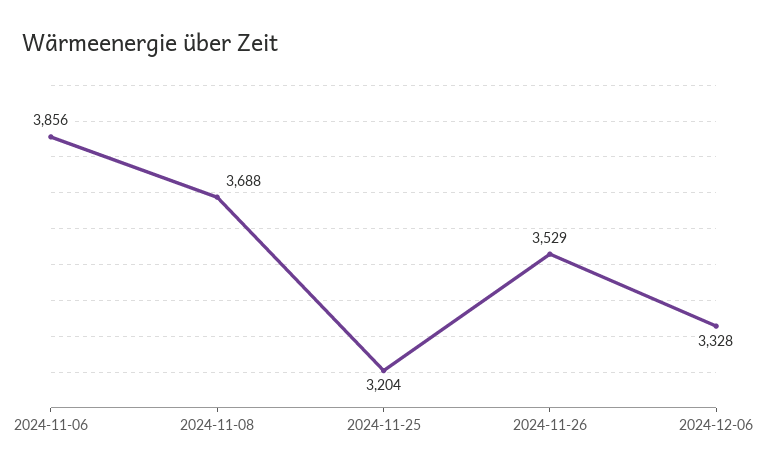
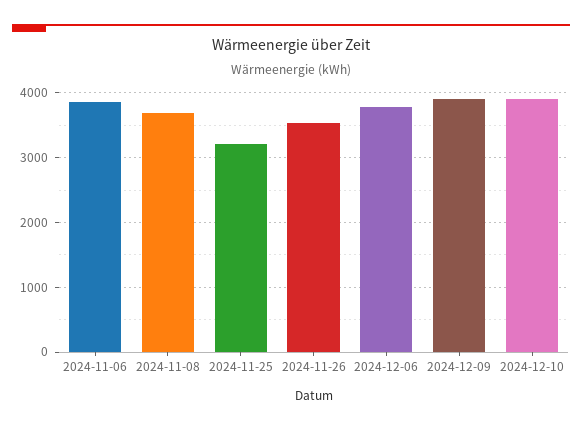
2024-12-06: 3328 -> 3800
2024-12-09: none -> 3900
2024-12-10: none -> 3900

